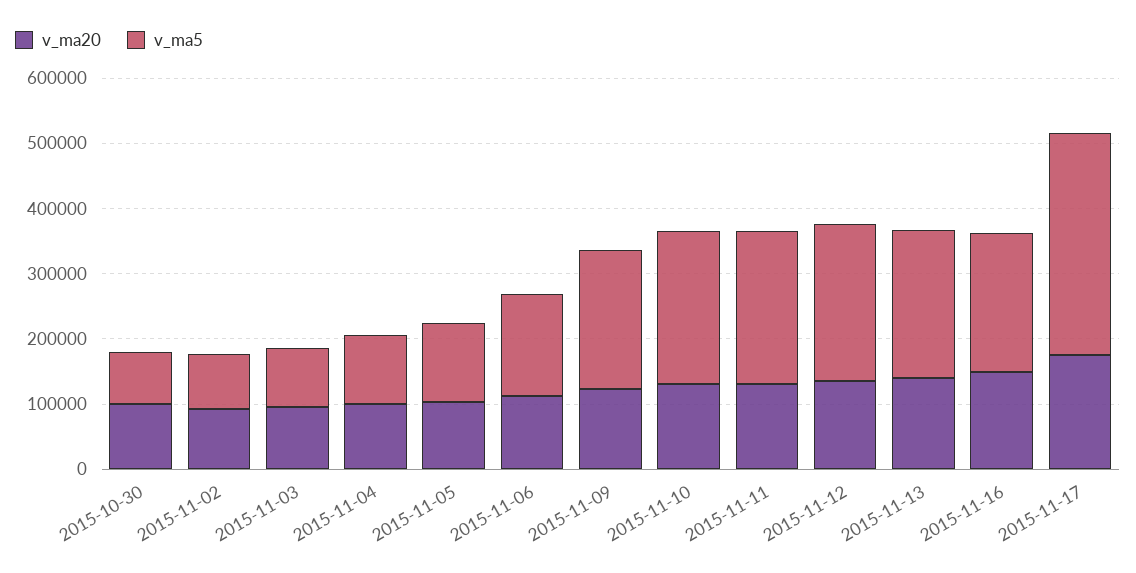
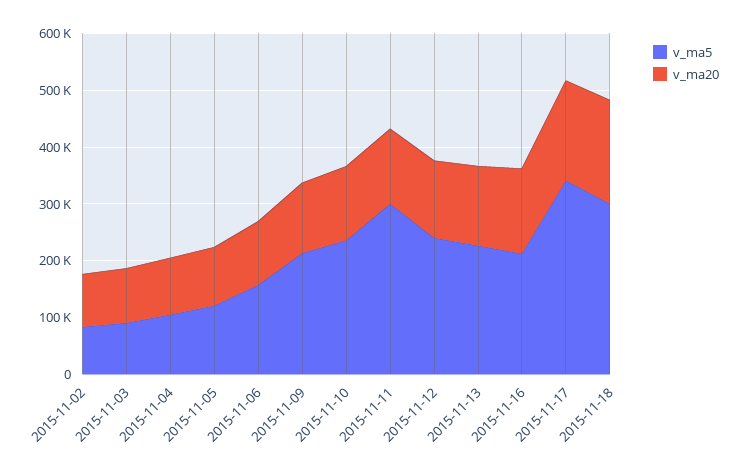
v_ma20, 2015-10-30: 100000 -> none
v_ma5, 2015-10-30: 80000 -> none
v_ma5, 2015-11-11: 240000 -> 300000
v_ma5, 2015-11-18: none -> 300000
v_ma20, 2015-11-18: none -> 180000

